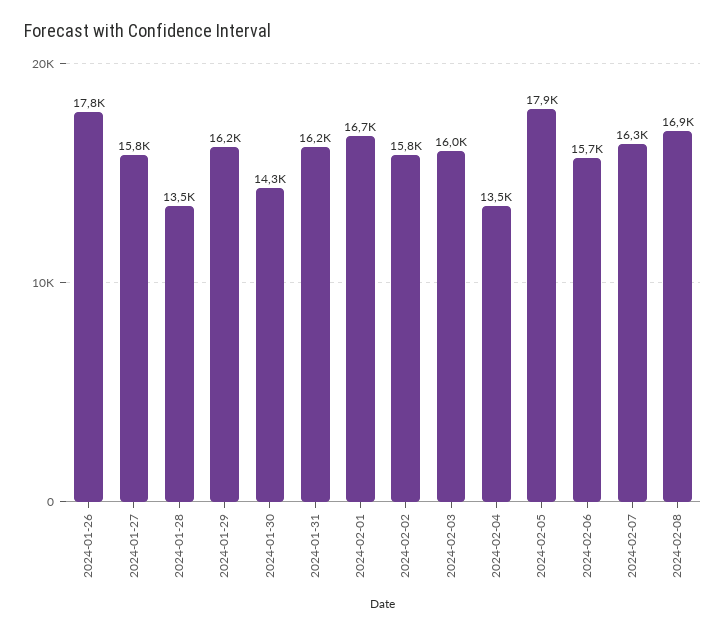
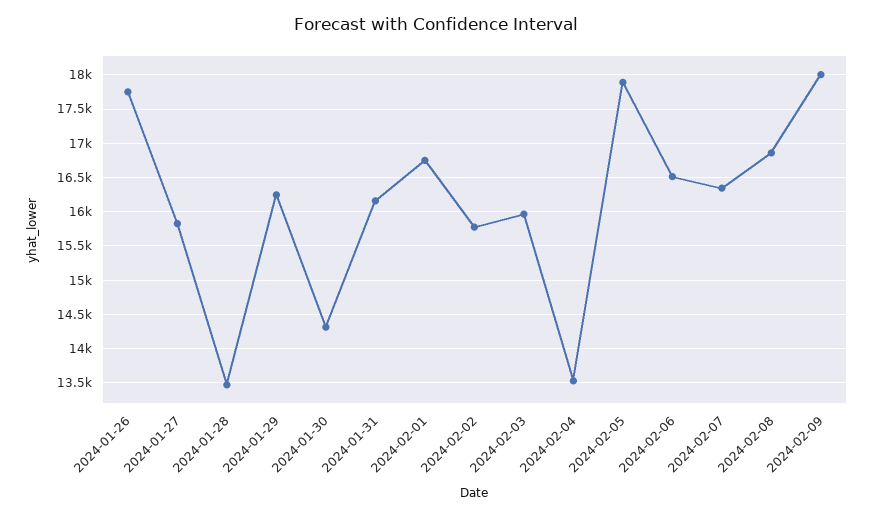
2024-02-06: 15700 -> 16500
2024-02-09: none -> 18000

